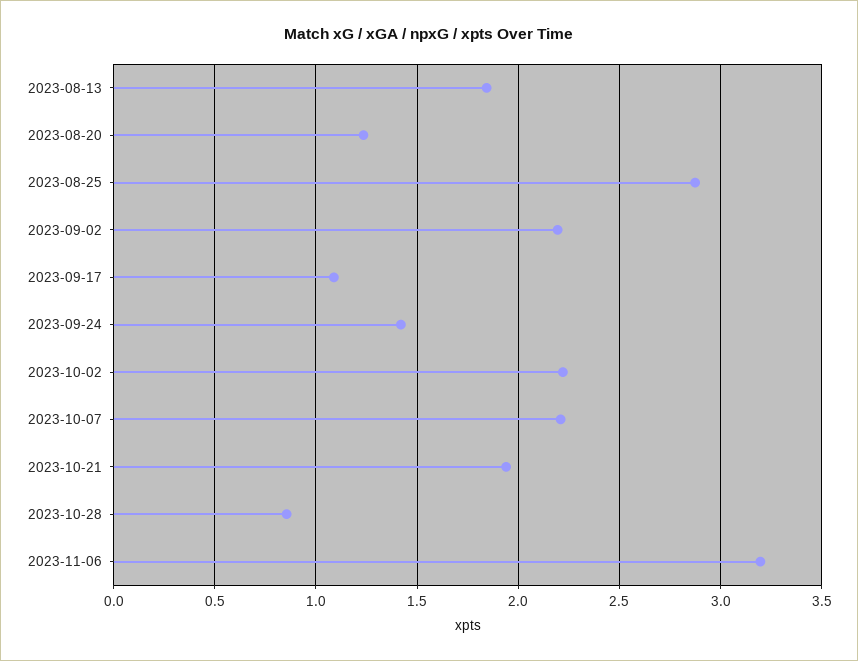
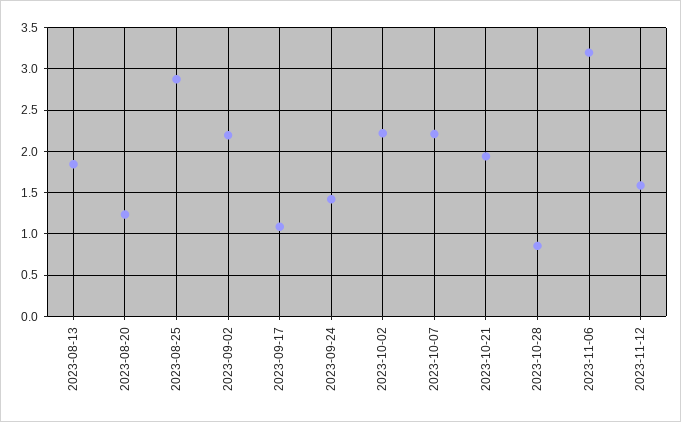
2023-11-12: none -> 1.6

